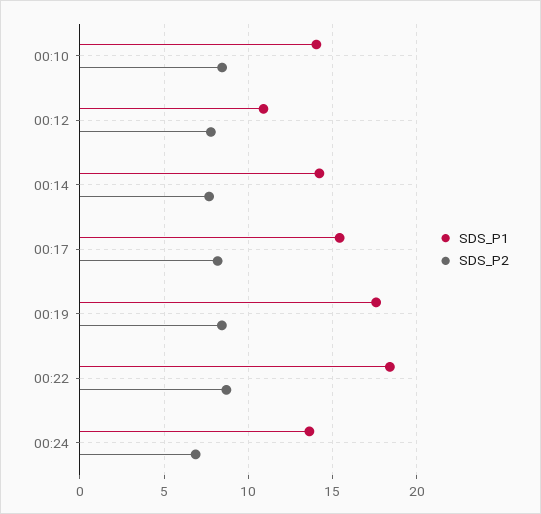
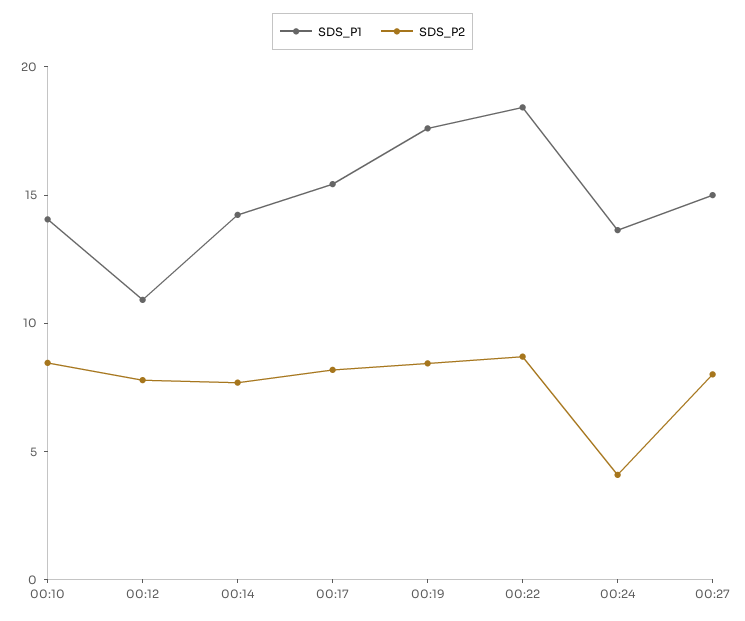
SDS_P2, 00:24: 7 -> 4
SDS_P1, 00:27: none -> 15
SDS_P2, 00:27: none -> 8

